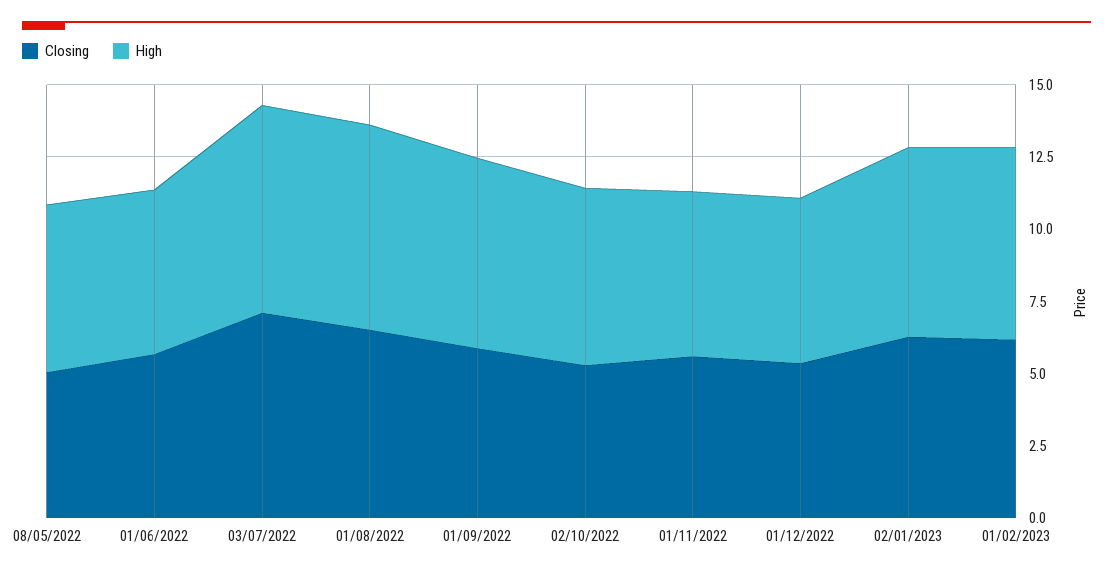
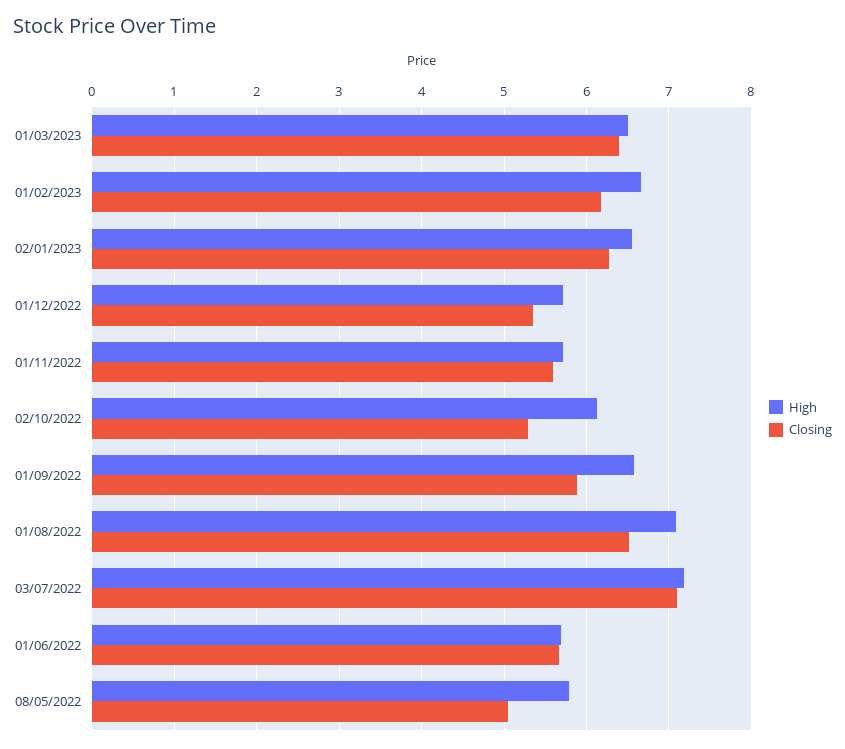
High, 01/03/2023: none -> 6.5
Closing, 01/03/2023: none -> 6.4

